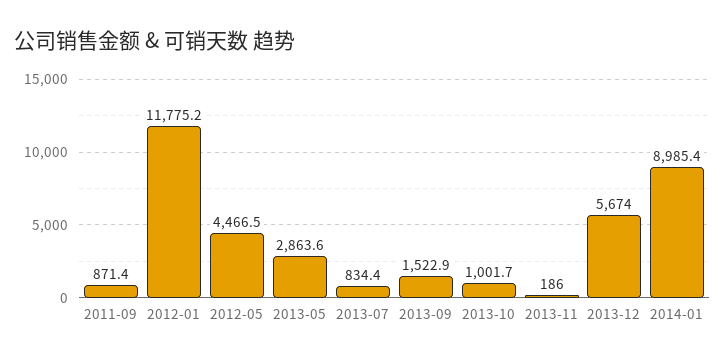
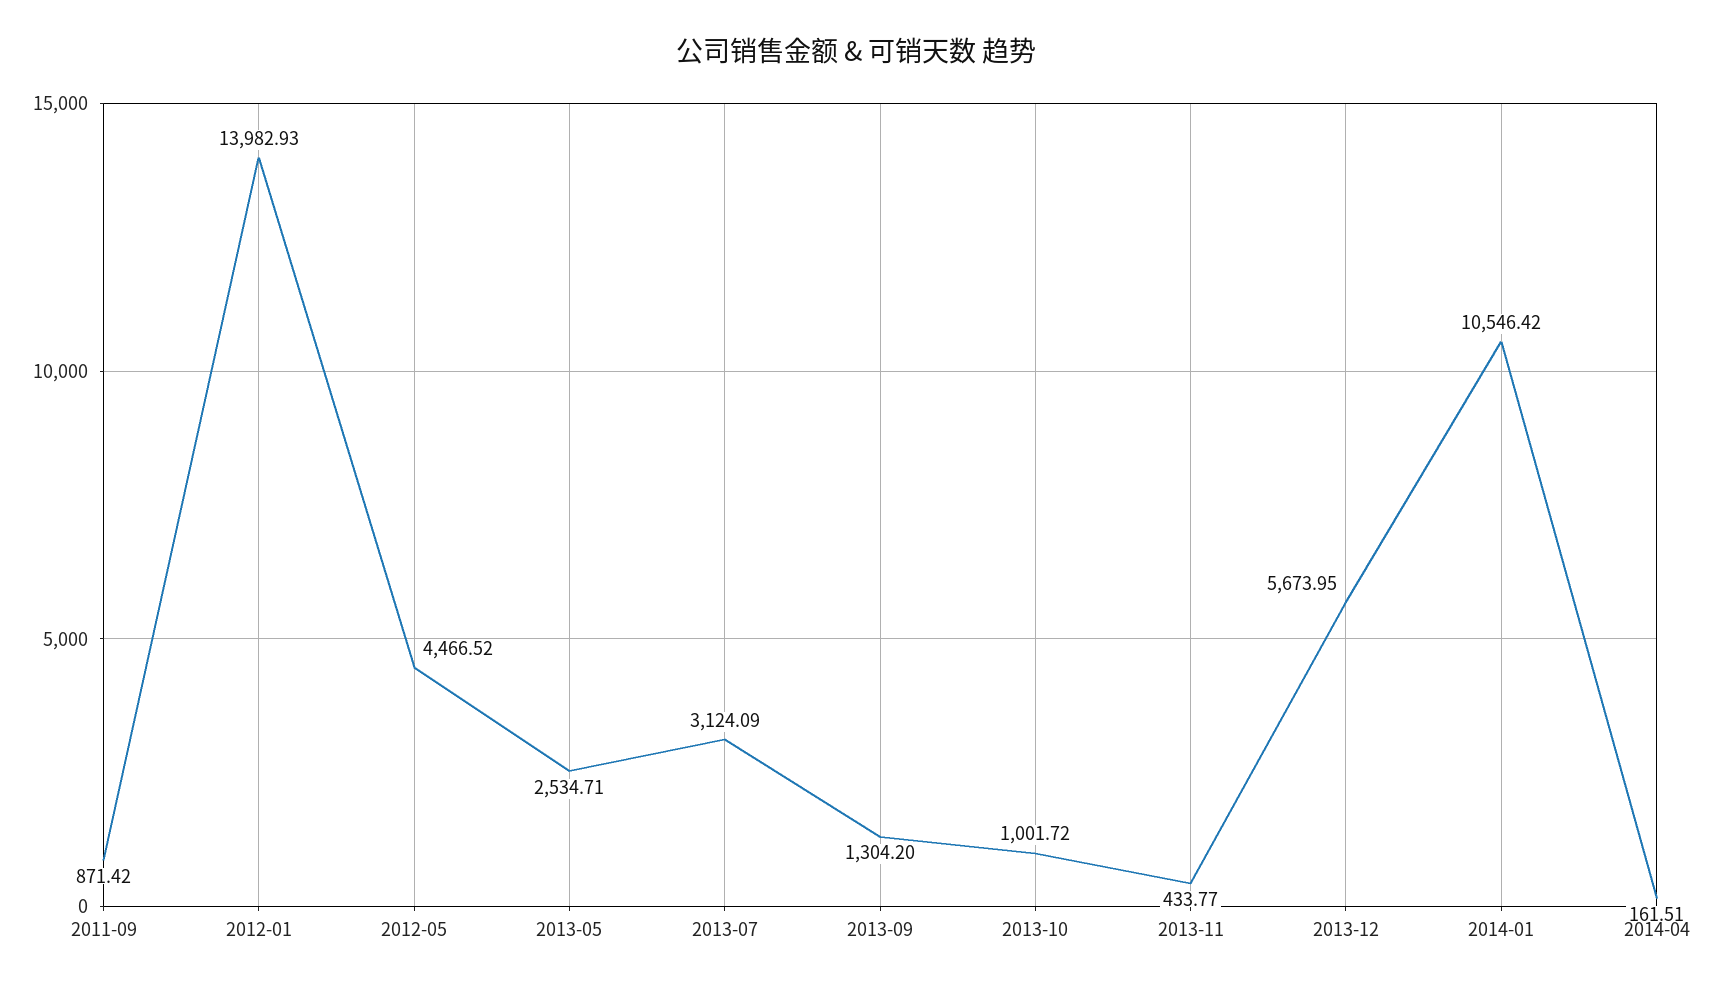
2012-01: 11775.2 -> 13982.93
2013-05: 2863.6 -> 2534.71
2013-07: 834.4 -> 3124.09
2013-09: 1522.9 -> 1304.2
2013-11: 186 -> 433.77
2014-01: 8985.4 -> 10546.42
2014-04: none -> 161.51

